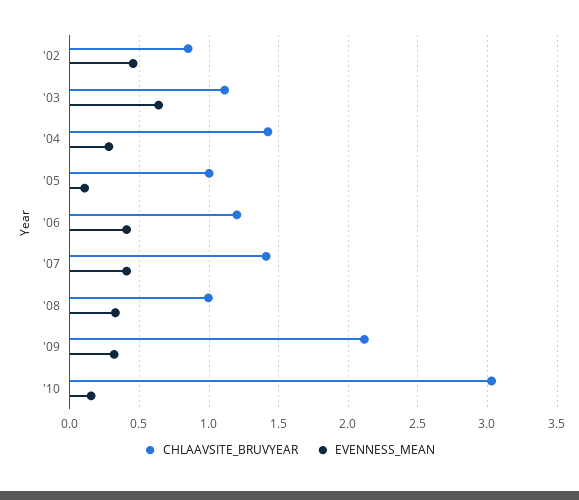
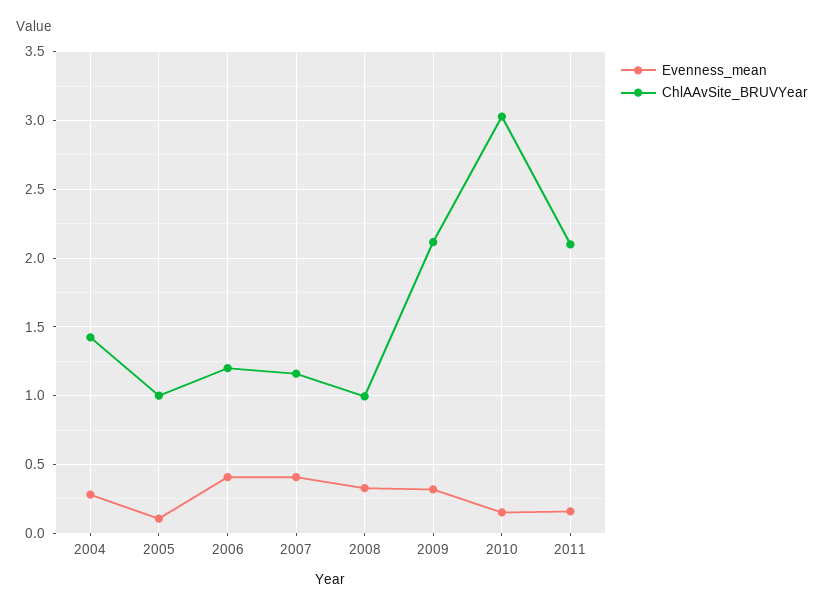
CHLAAVSITE_BRUVYEAR, '02: 0.85 -> none
EVENNESS_MEAN, '02: 0.45 -> none
CHLAAVSITE_BRUVYEAR, '03: 1.1 -> none
EVENNESS_MEAN, '03: 0.65 -> none
CHLAAVSITE_BRUVYEAR, '07: 1.4 -> 1.15
EVENNESS_MEAN, 2011: none -> 0.15
CHLAAVSITE_BRUVYEAR, 2011: none -> 2.1

